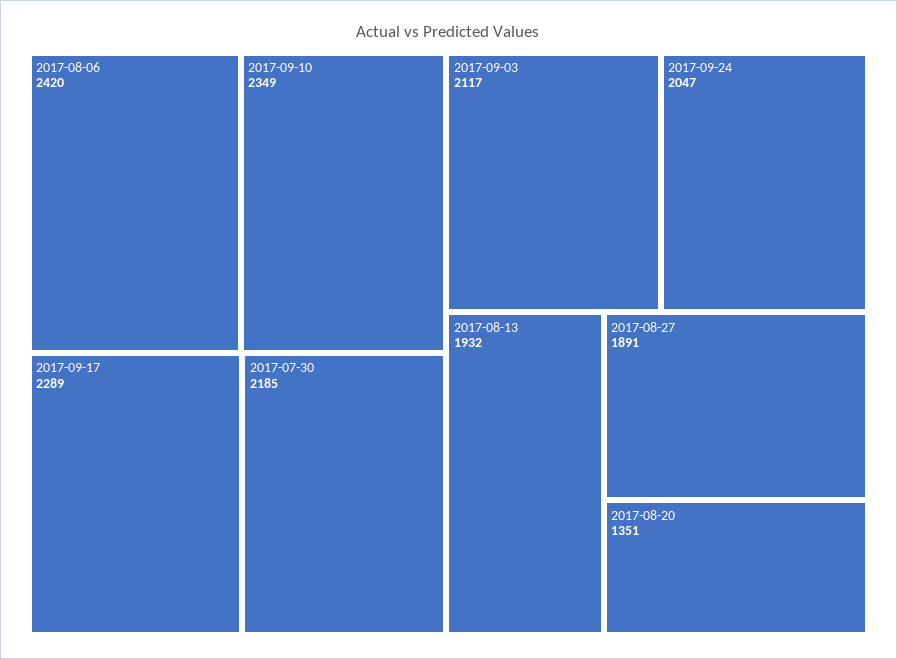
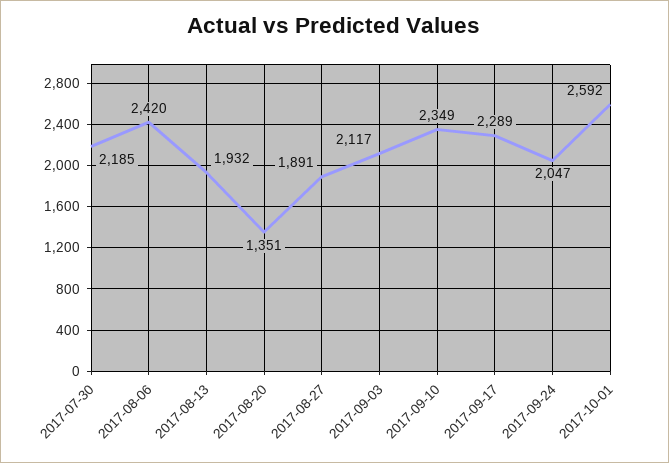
2017-10-01: none -> 2592

